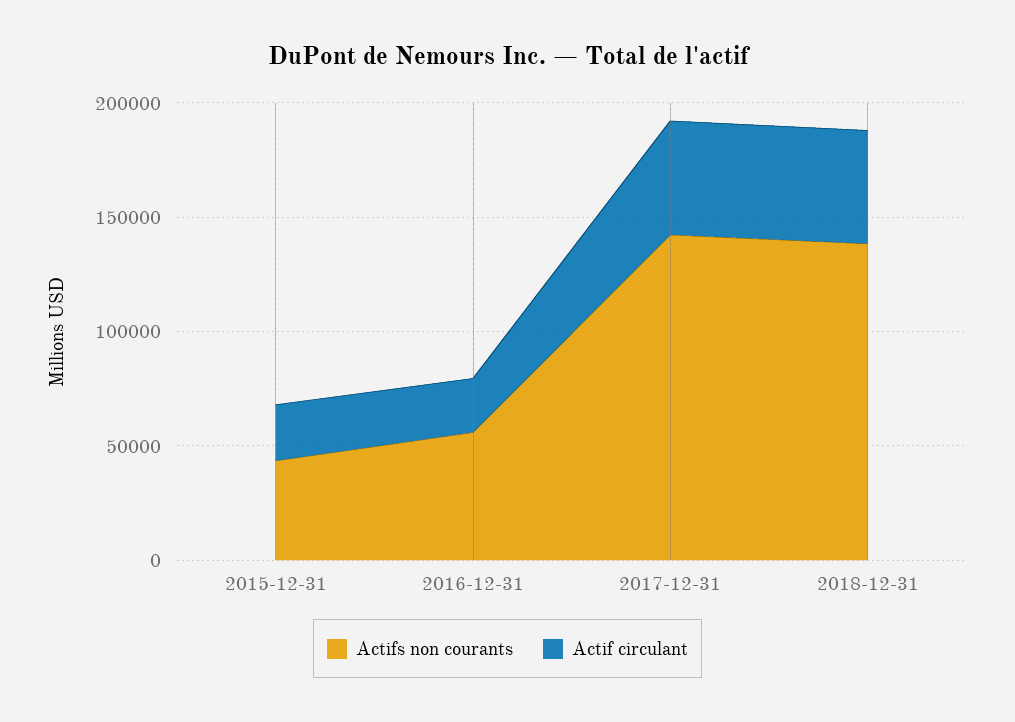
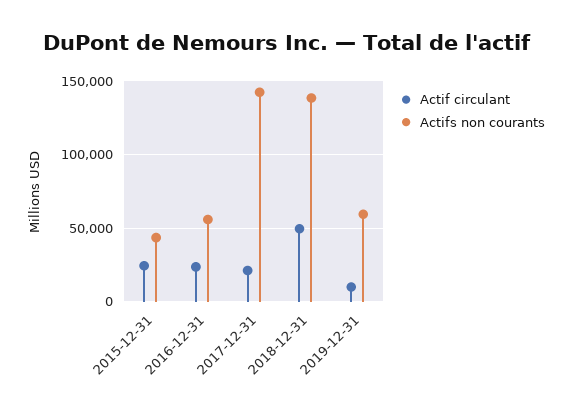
Actif circulant, 2017-12-31: 50000 -> 20000
Actif circulant, 2019-12-31: none -> 10000
Actifs non courants, 2019-12-31: none -> 60000

